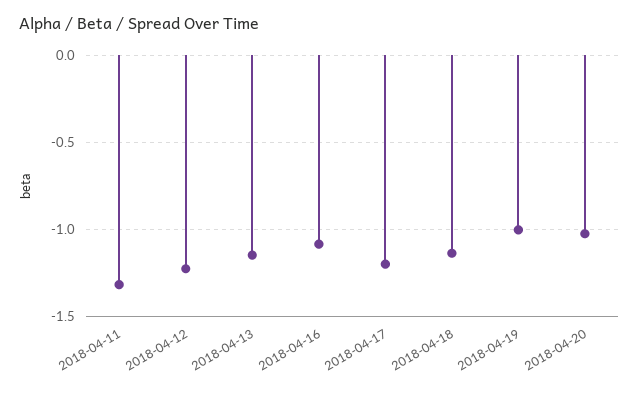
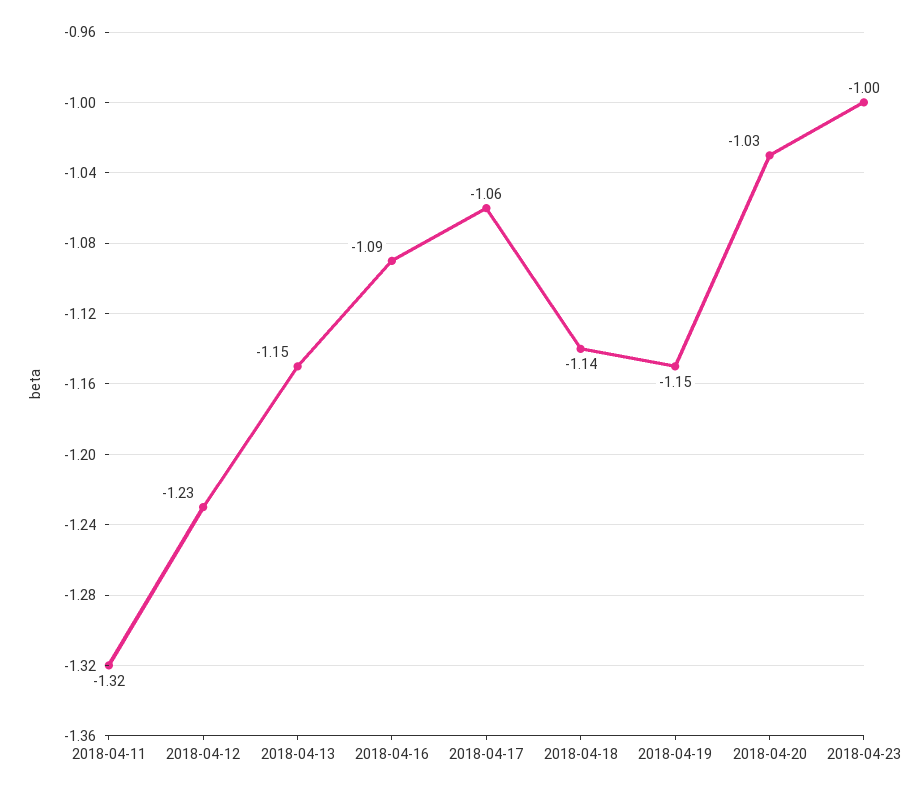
2018-04-17: -1.2 -> -1.06
2018-04-19: -1 -> -1.15
2018-04-23: none -> -1

